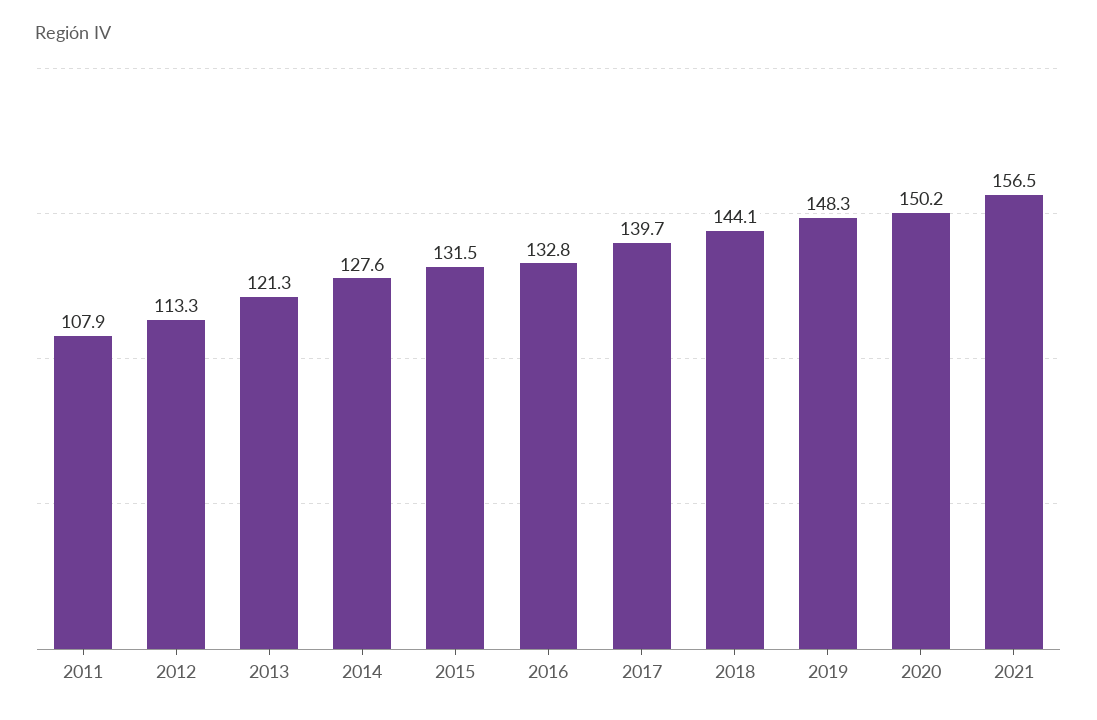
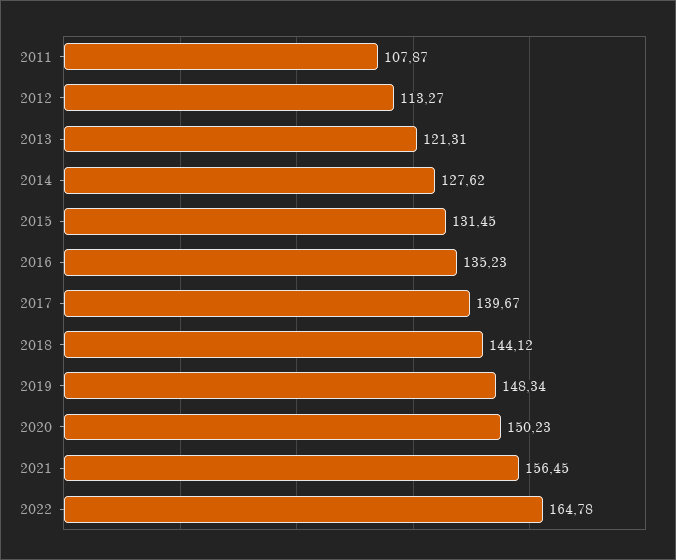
2016: 132.8 -> 135.23
2022: none -> 164.78

